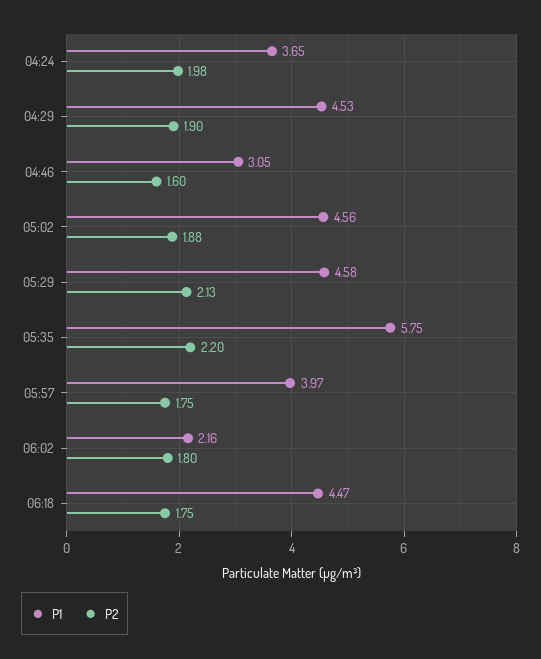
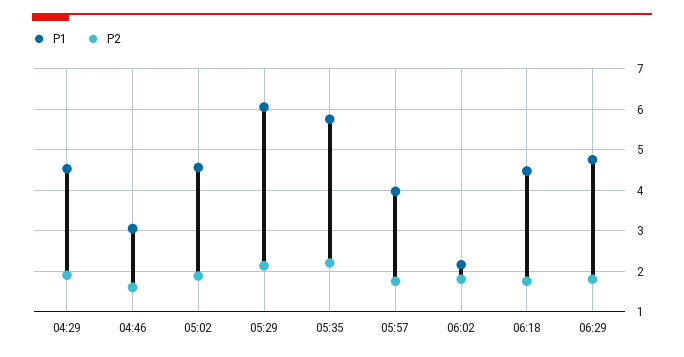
P1, 04:24: 3.65 -> none
P2, 04:24: 1.98 -> none
P1, 05:29: 4.58 -> 6
P1, 06:29: none -> 4.8
P2, 06:29: none -> 1.8

